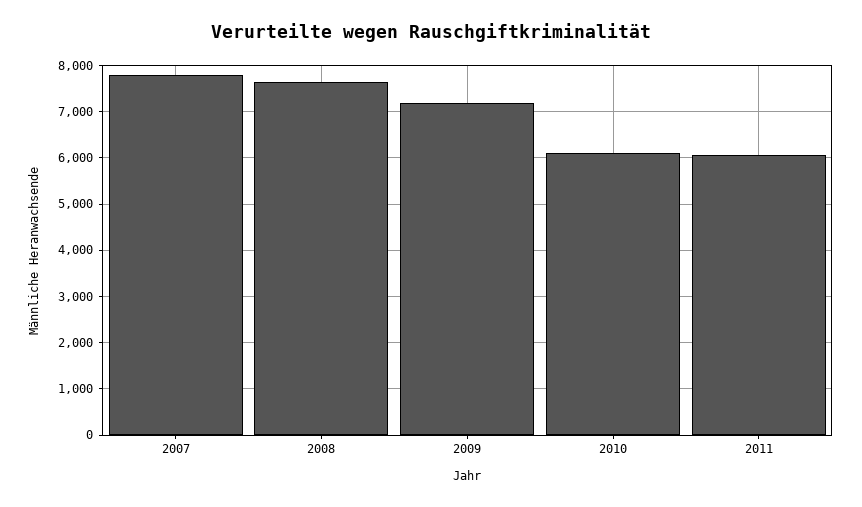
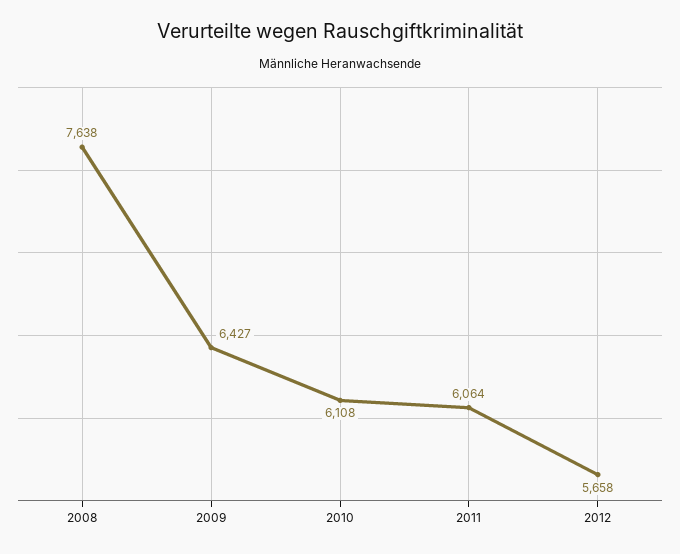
2007: 7800 -> none
2009: 7200 -> 6427
2012: none -> 5658

